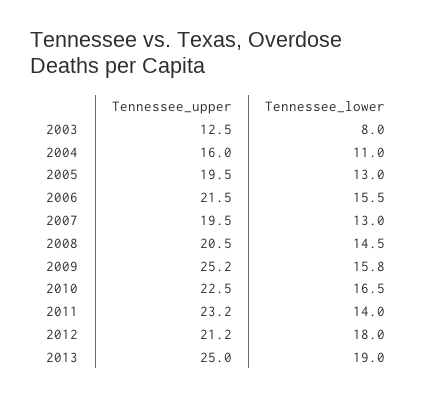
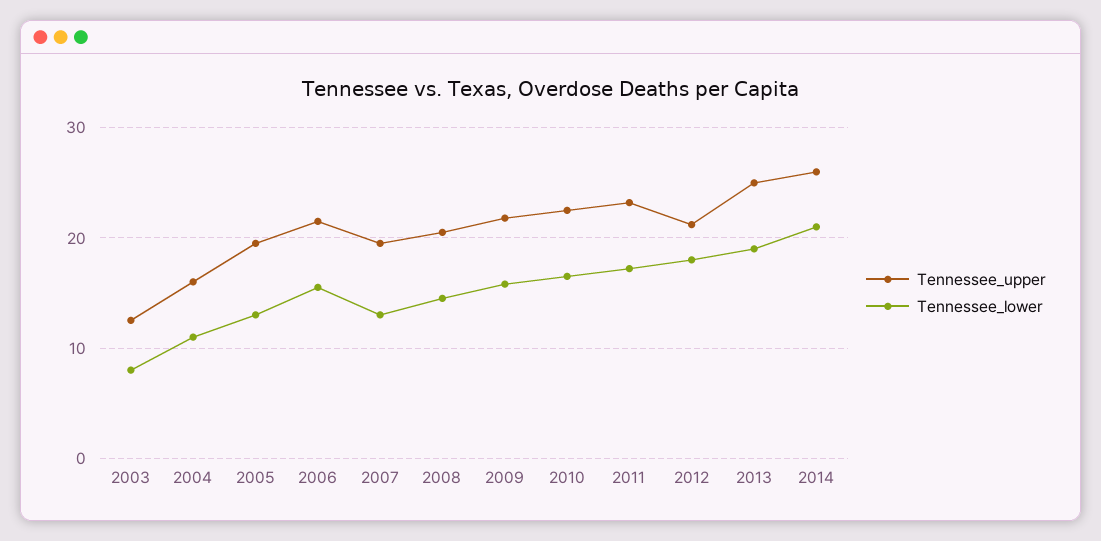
Tennessee_upper, 2009: 25.2 -> 22
Tennessee_lower, 2011: 14 -> 17
Tennessee_upper, 2014: none -> 26
Tennessee_lower, 2014: none -> 21

